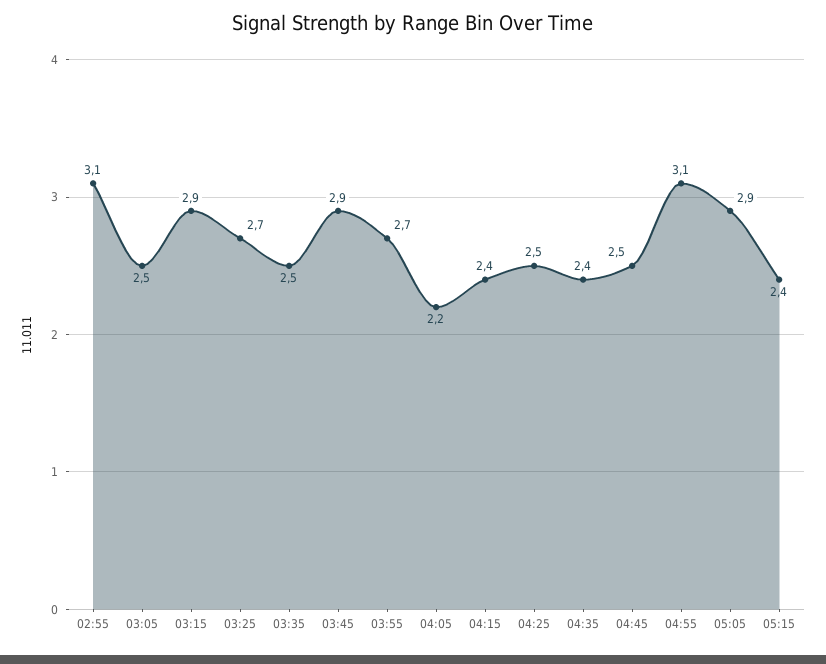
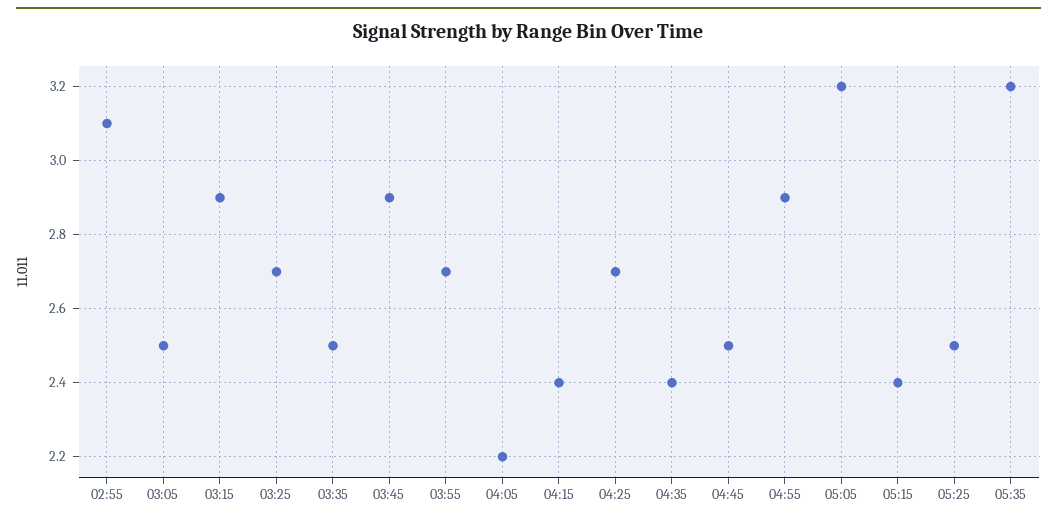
04:25: 2.5 -> 2.7
04:55: 3.1 -> 2.9
05:05: 2.9 -> 3.2
05:25: none -> 2.5
05:35: none -> 3.2

